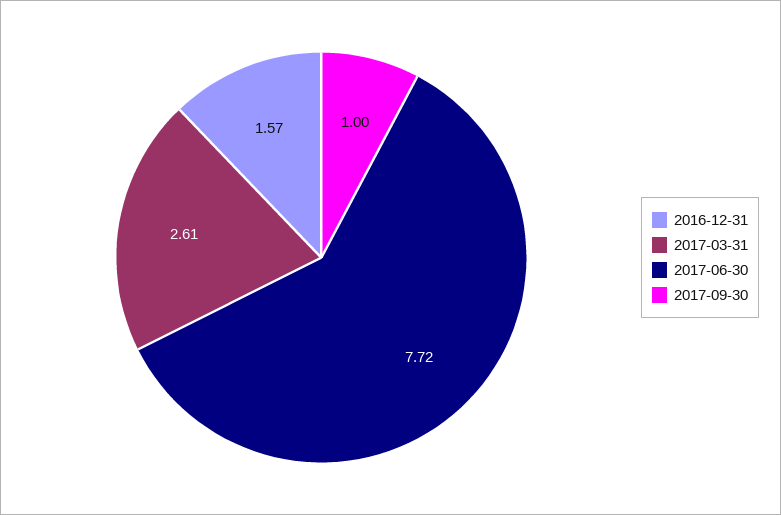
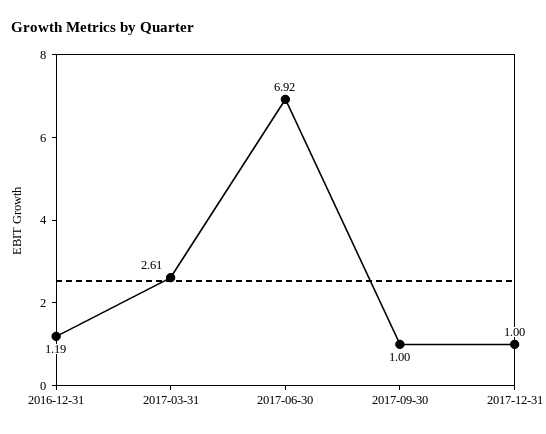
2016-12-31: 1.57 -> 1.19
2017-06-30: 7.72 -> 6.92
2017-12-31: none -> 1

